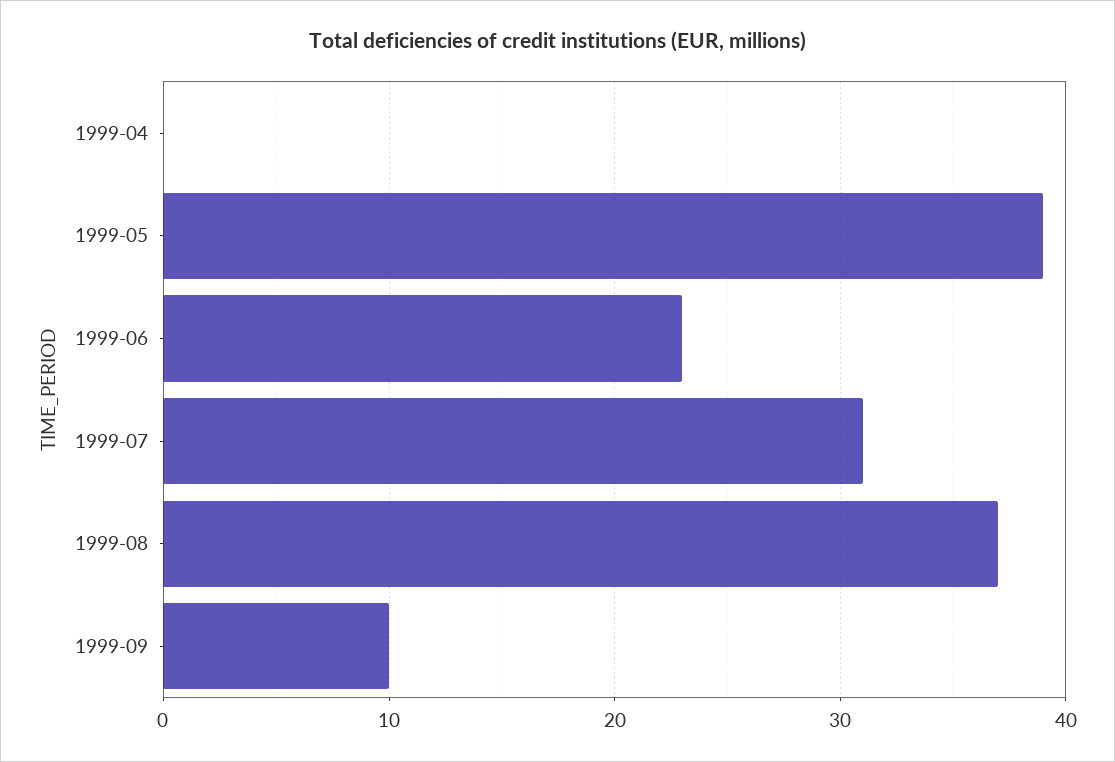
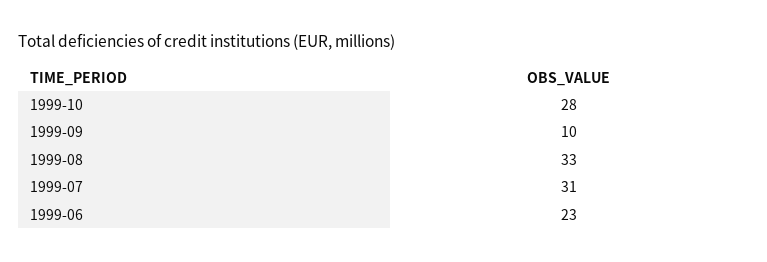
1999-04: 0 -> none
1999-05: 39 -> none
1999-08: 37 -> 33
1999-10: none -> 28

